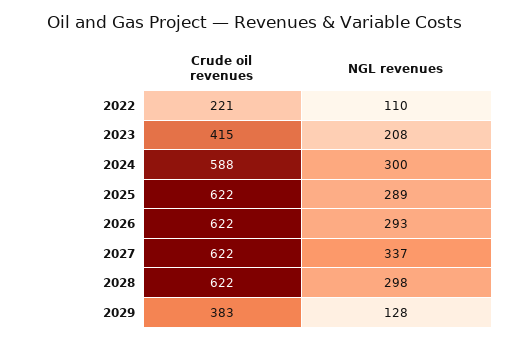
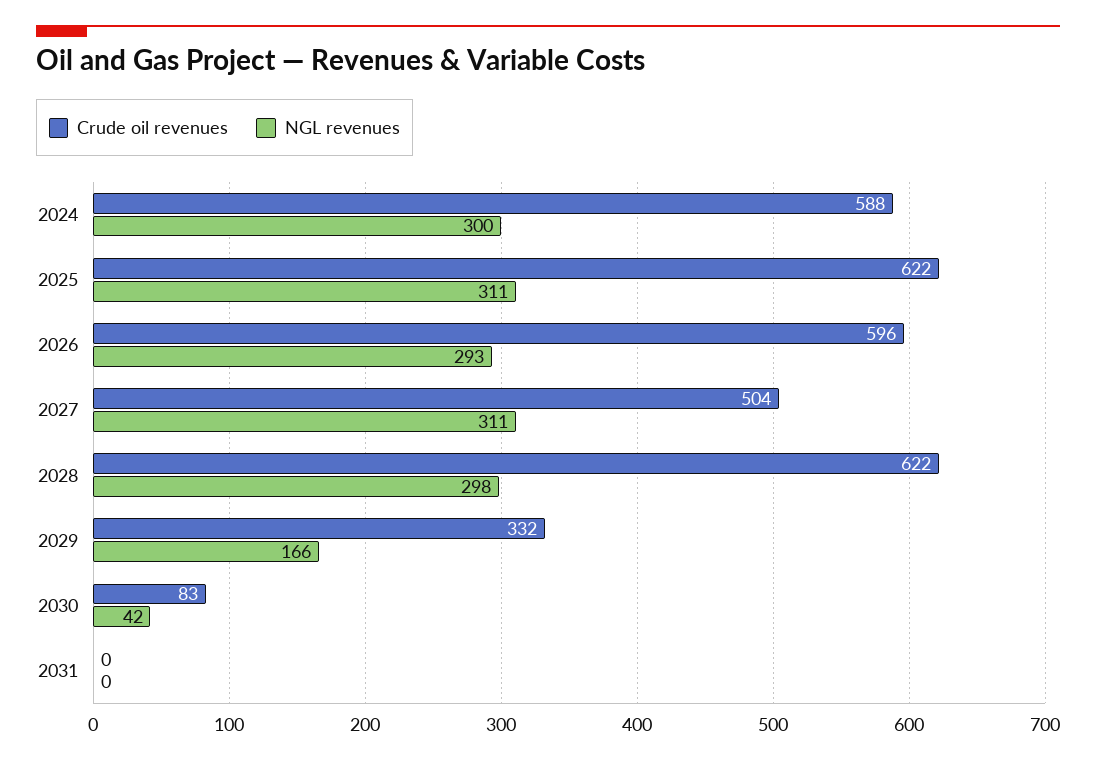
Crude oil revenues, 2022: 221 -> none
NGL revenues, 2022: 110 -> none
Crude oil revenues, 2023: 415 -> none
NGL revenues, 2023: 208 -> none
NGL revenues, 2025: 289 -> 311
Crude oil revenues, 2026: 622 -> 596
Crude oil revenues, 2027: 622 -> 504
NGL revenues, 2027: 337 -> 311
Crude oil revenues, 2029: 383 -> 332
NGL revenues, 2029: 128 -> 166
Crude oil revenues, 2030: none -> 83
NGL revenues, 2030: none -> 42
Crude oil revenues, 2031: none -> 0
NGL revenues, 2031: none -> 0

